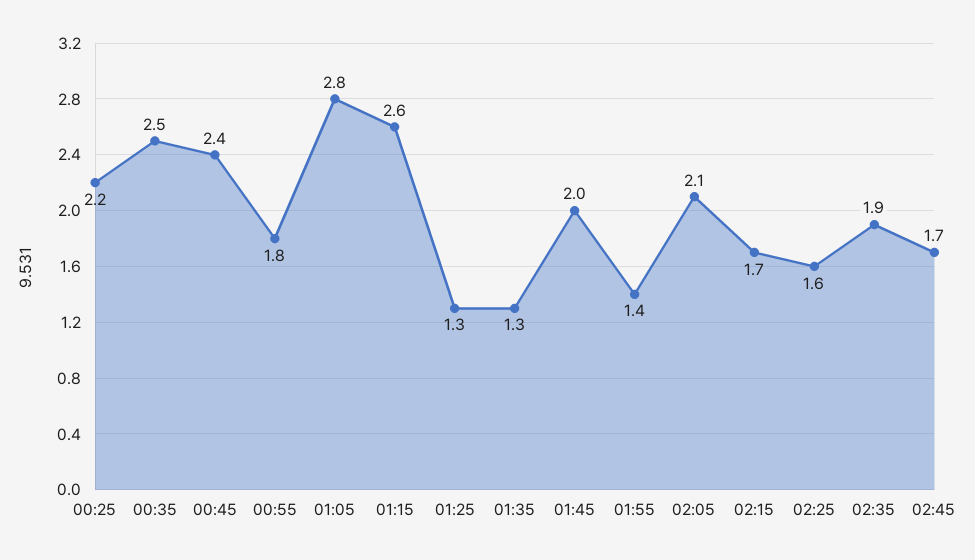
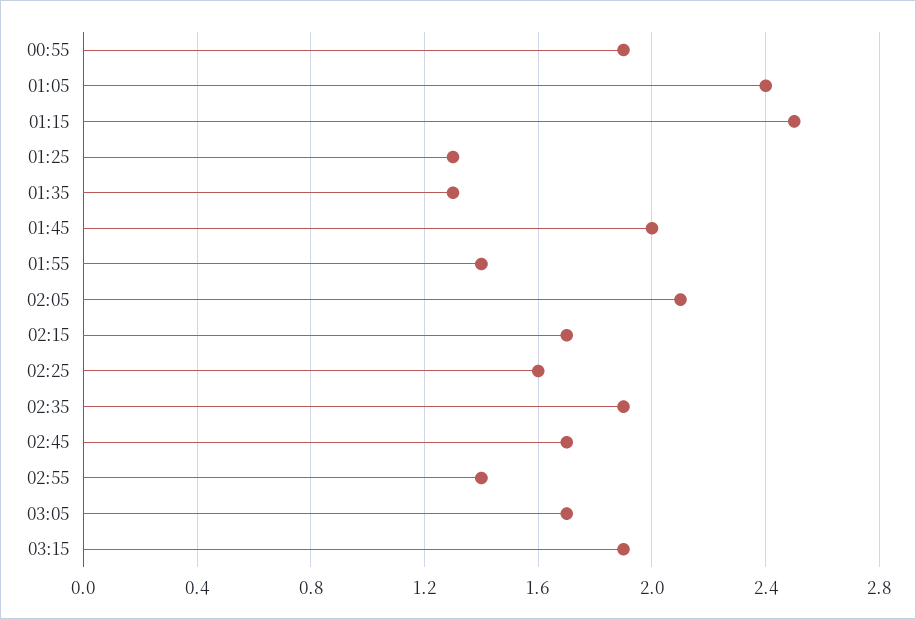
00:25: 2.2 -> none
00:35: 2.5 -> none
00:45: 2.4 -> none
00:55: 1.8 -> 1.9
01:05: 2.8 -> 2.4
01:15: 2.6 -> 2.5
02:55: none -> 1.4
03:05: none -> 1.7
03:15: none -> 1.9

